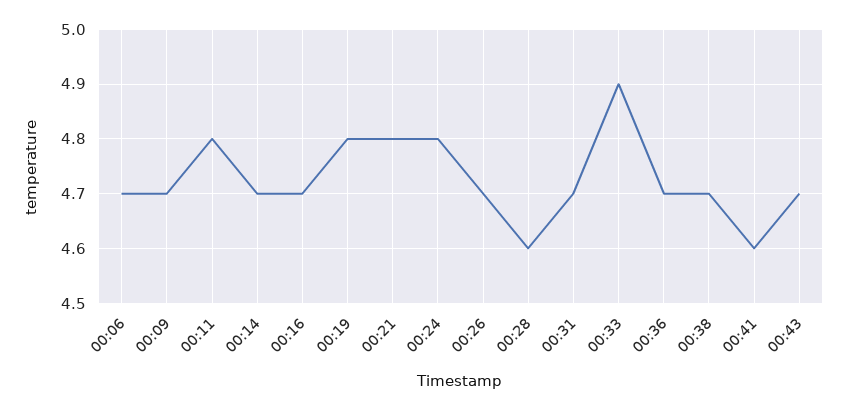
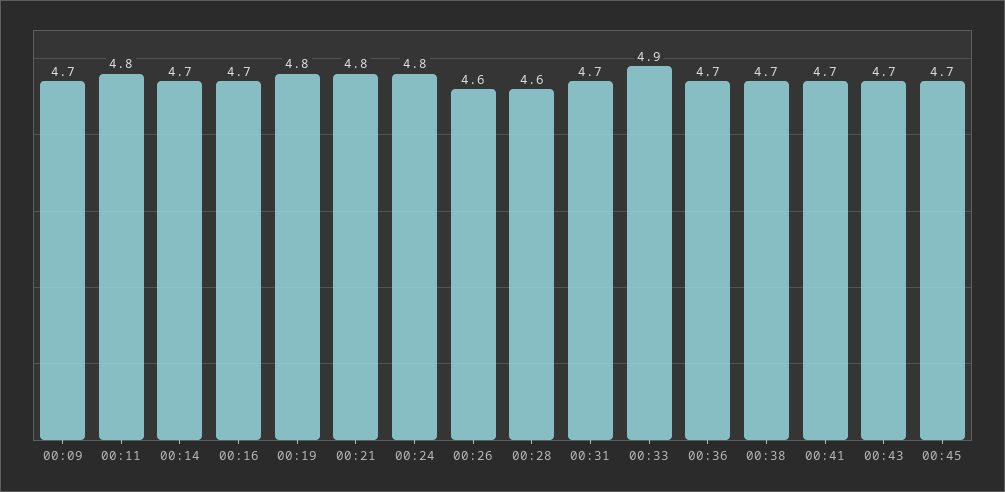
00:06: 4.7 -> none
00:26: 4.7 -> 4.6
00:41: 4.6 -> 4.7
00:45: none -> 4.7

